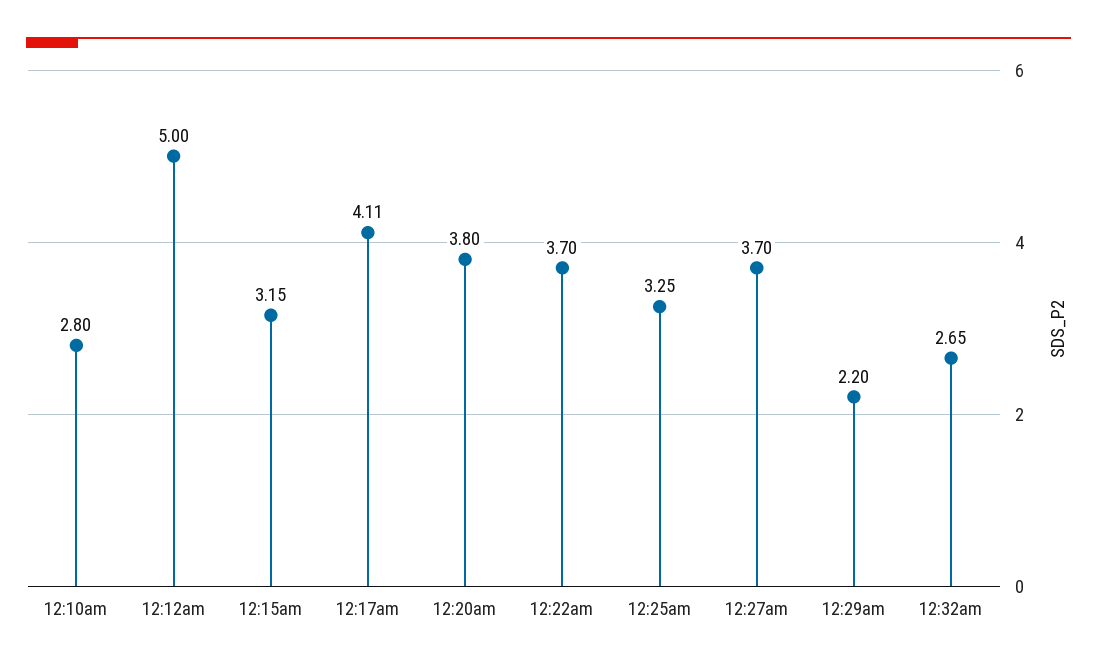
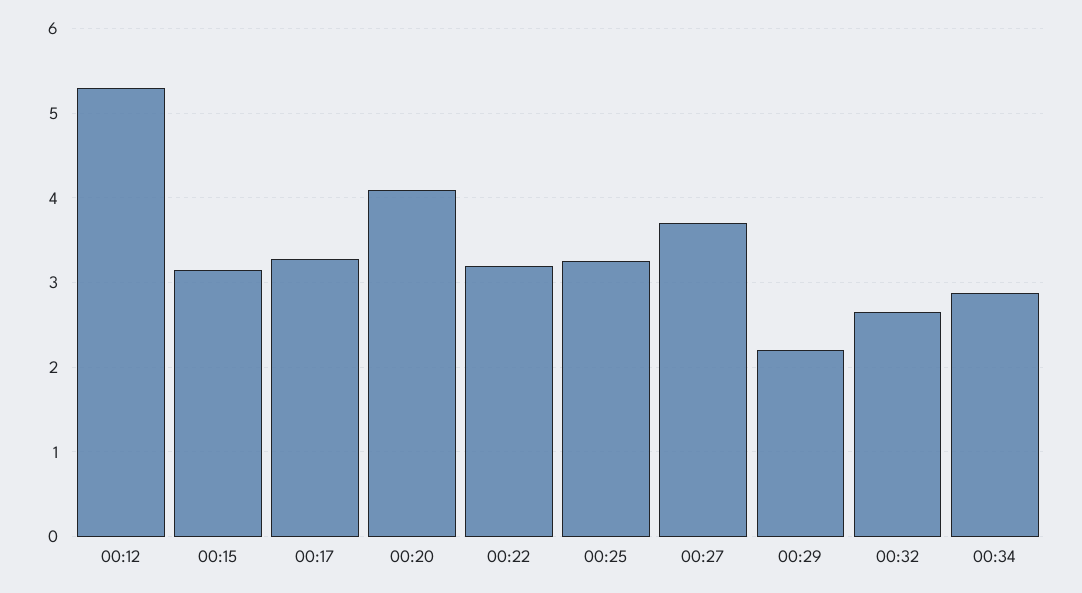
12:10am: 2.8 -> none
12:12am: 5 -> 5.3
12:17am: 4.11 -> 3.3
12:20am: 3.8 -> 4.1
12:22am: 3.7 -> 3.2
00:34: none -> 2.9

